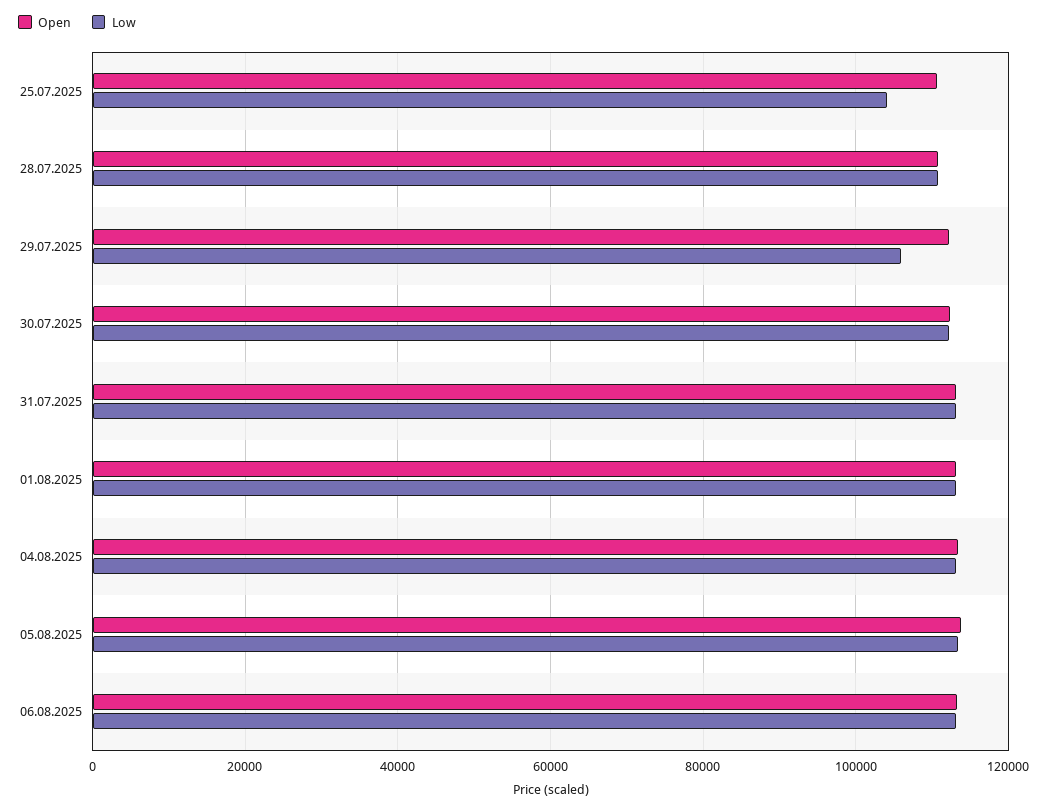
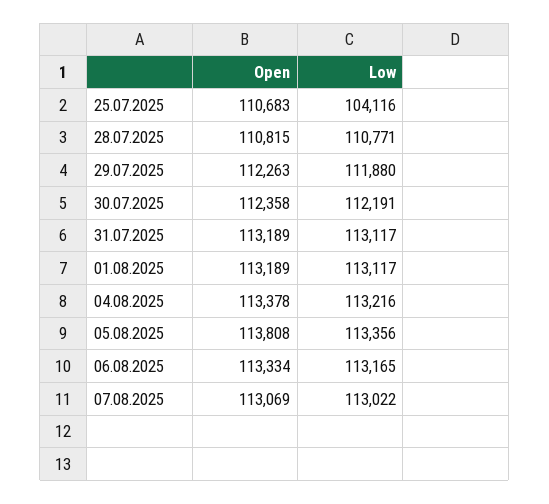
Low, 29.07.2025: 106000 -> 111880
Open, 07.08.2025: none -> 113069
Low, 07.08.2025: none -> 113022

